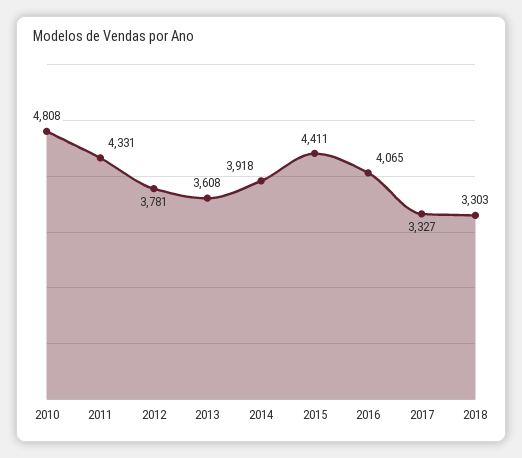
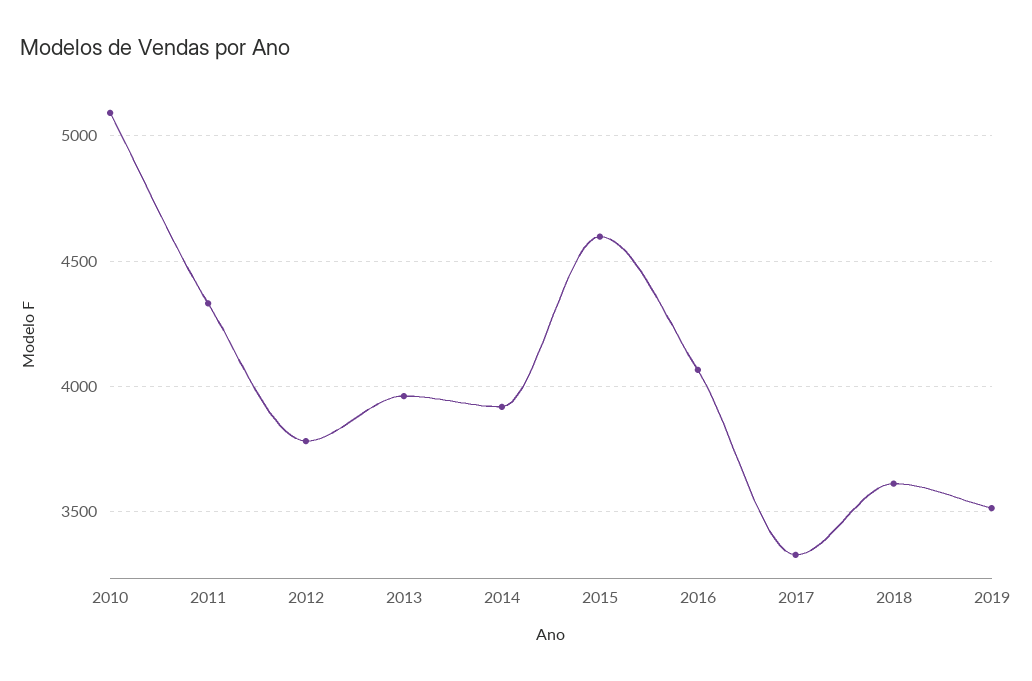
2010: 4808 -> 5100
2013: 3608 -> 3950
2015: 4411 -> 4600
2018: 3303 -> 3600
2019: none -> 3500

